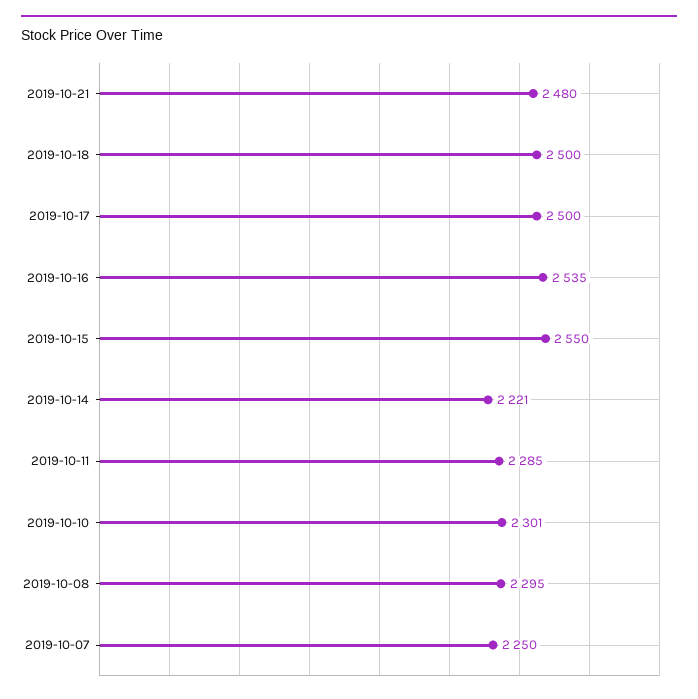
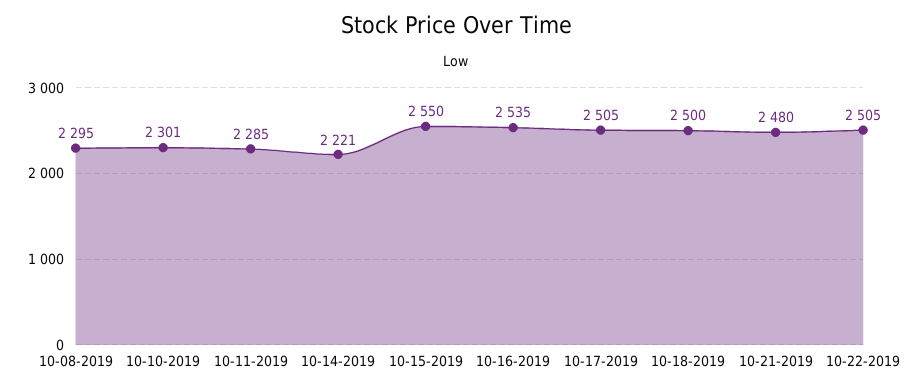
2019-10-17: 2500 -> 2505
2019-10-07: 2250 -> none
10-22-2019: none -> 2505

